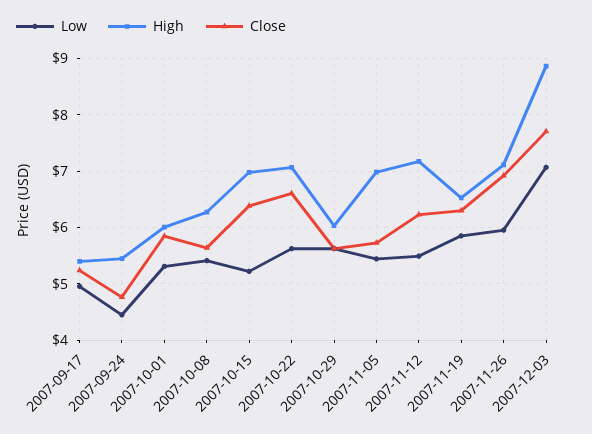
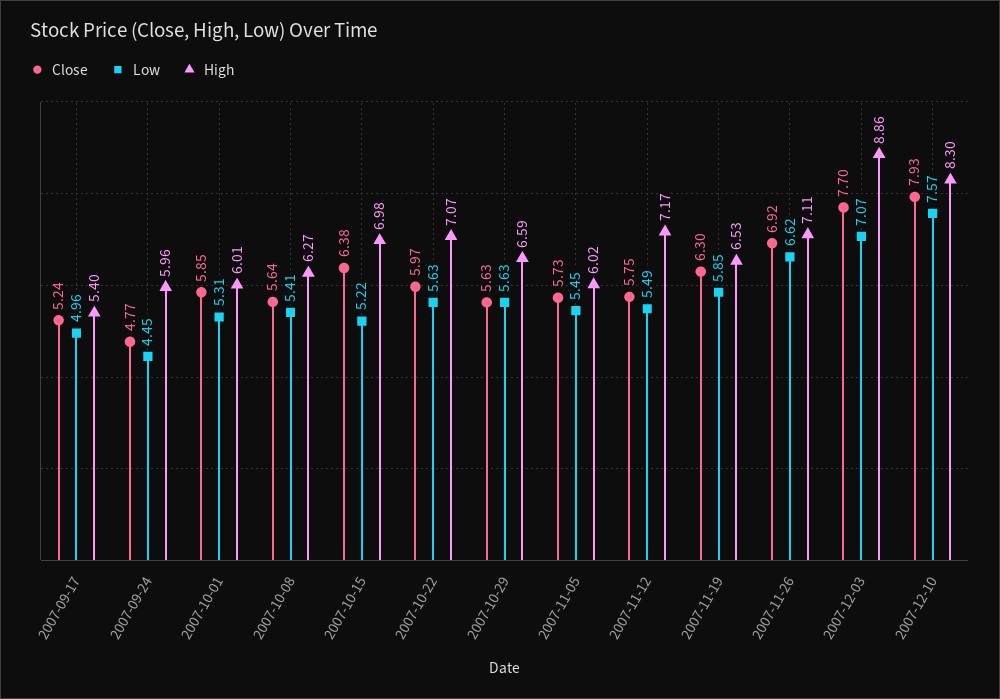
High, 2007-09-24: 5.4 -> 5.96
Close, 2007-10-22: 6.6 -> 5.97
High, 2007-10-29: 6 -> 6.59
High, 2007-11-05: 7 -> 6.02
Close, 2007-11-12: 6.2 -> 5.75
Low, 2007-11-26: 6 -> 6.62
Close, 2007-12-10: none -> 7.93
Low, 2007-12-10: none -> 7.57
High, 2007-12-10: none -> 8.3

